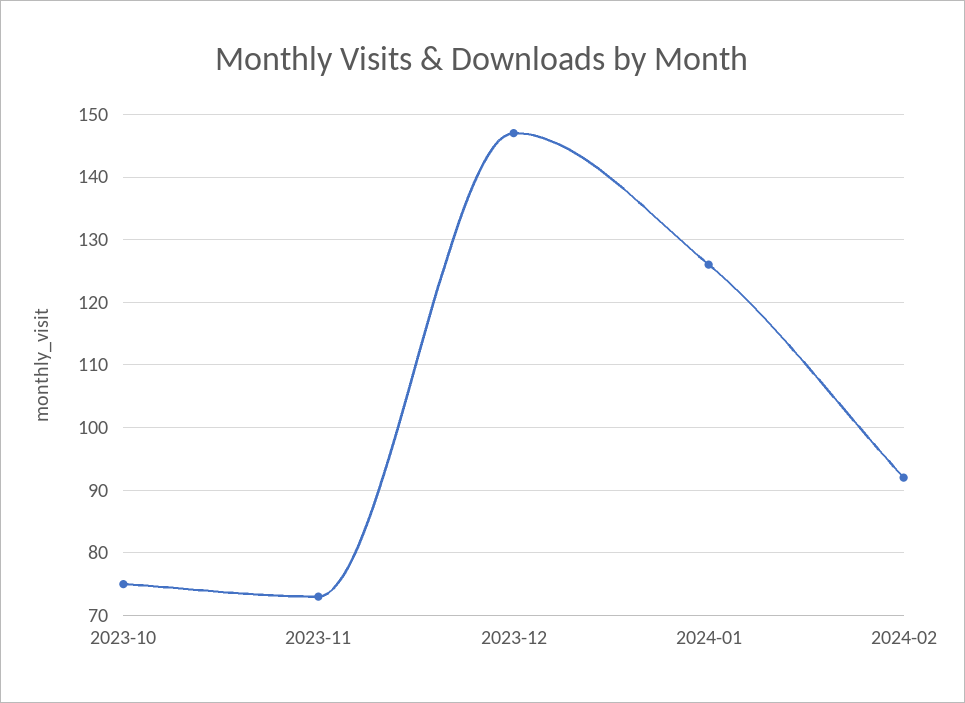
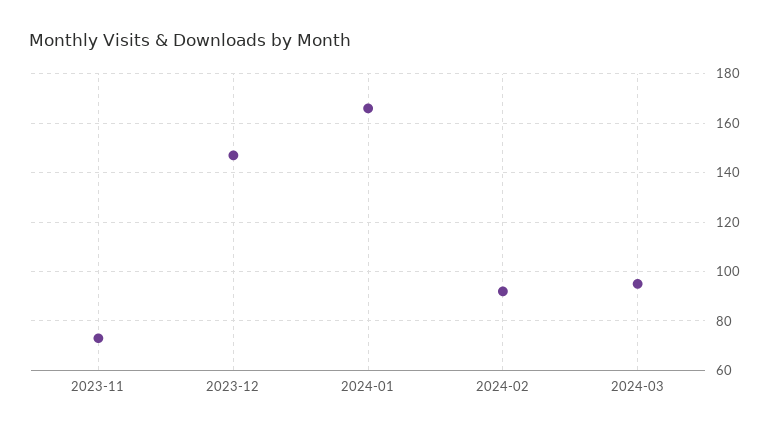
2023-10: 75 -> none
2024-01: 126 -> 165
2024-03: none -> 95

